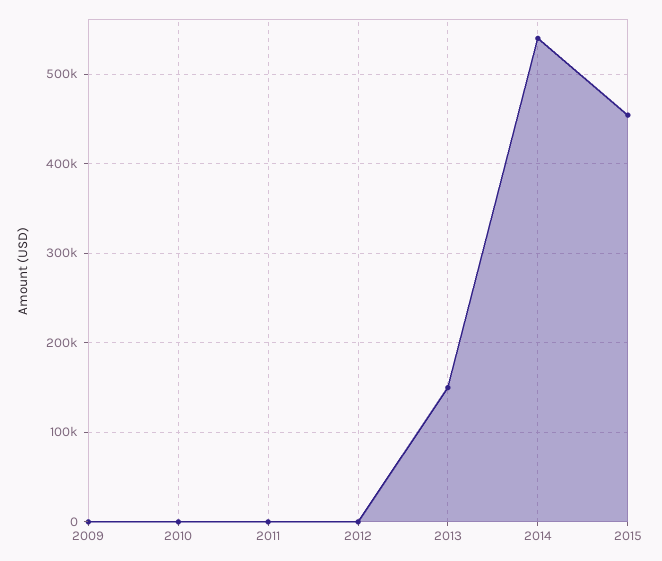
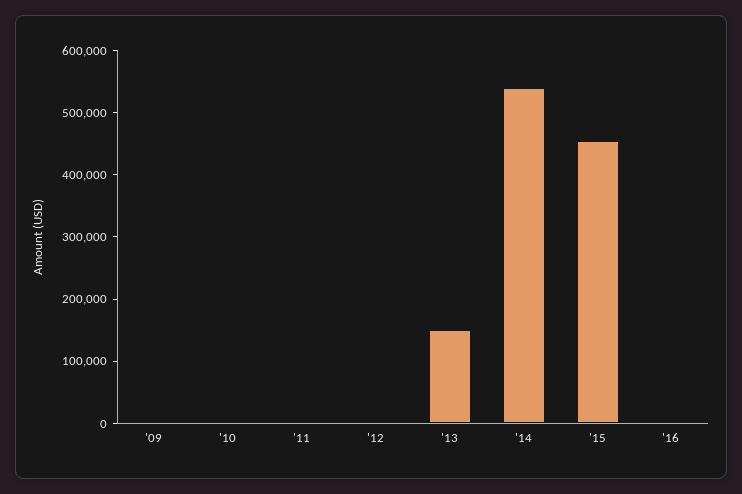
'16: none -> 0

